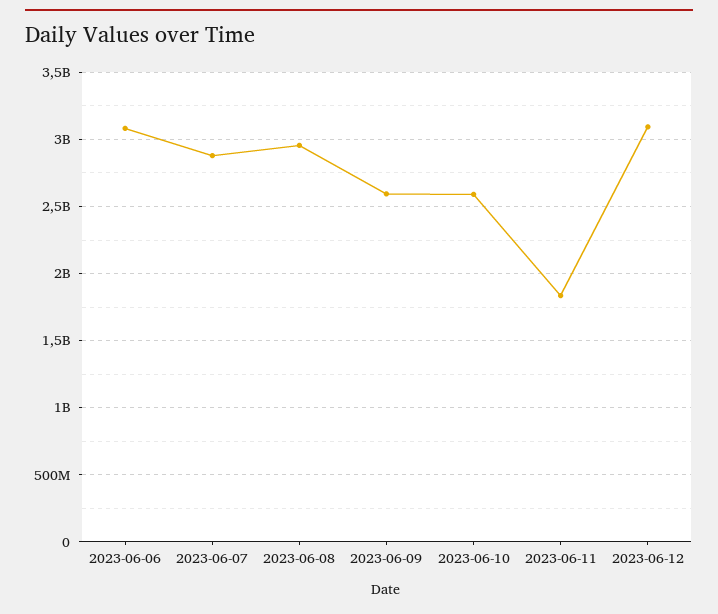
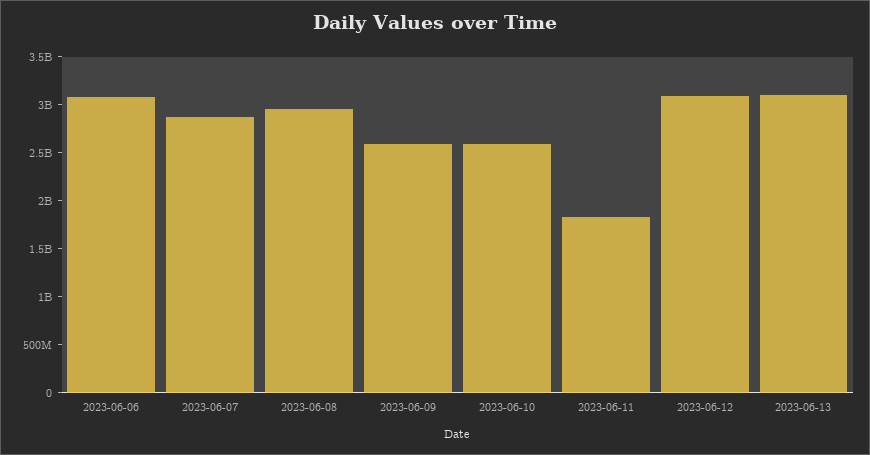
2023-06-13: none -> 3100000000

